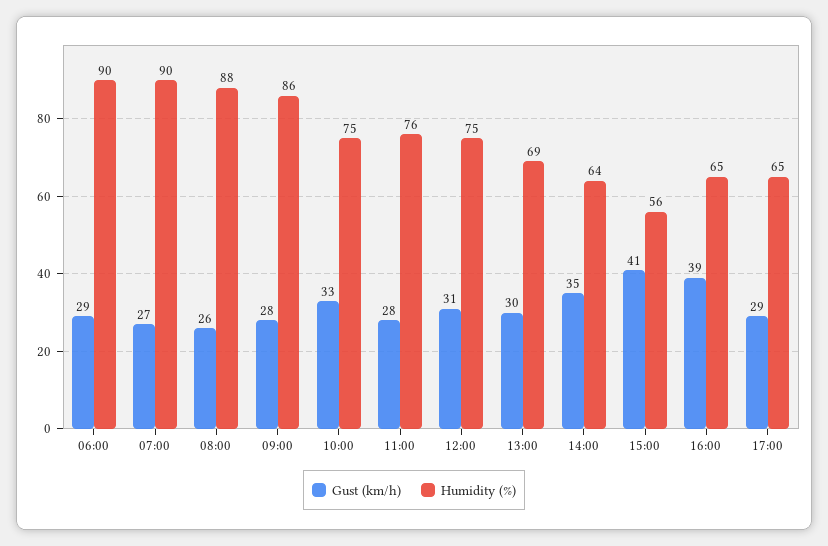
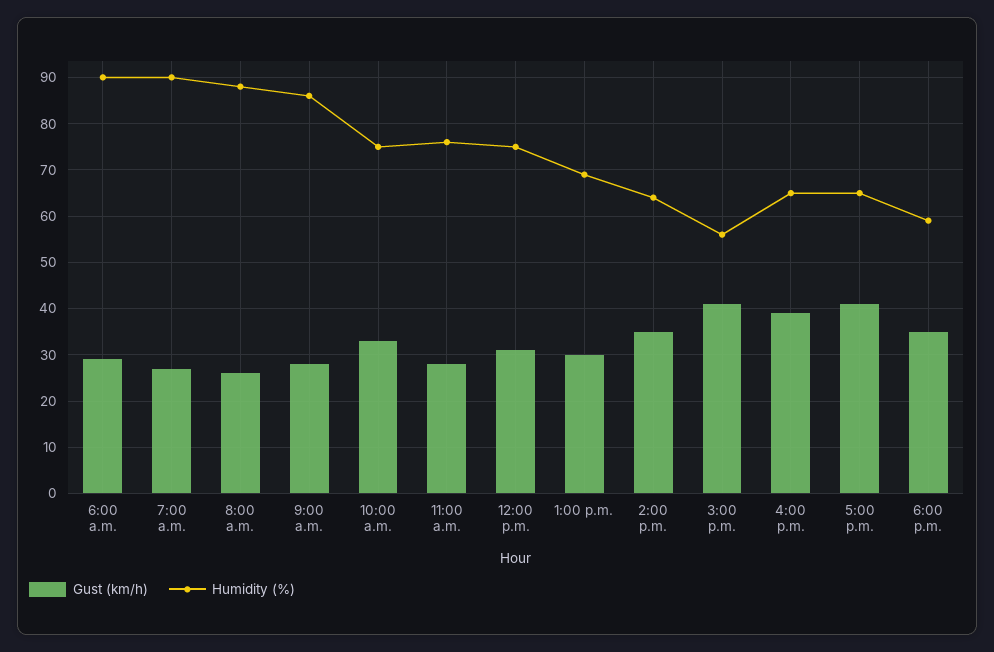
Gust (km/h), 17:00: 29 -> 40
Gust (km/h), 6:00 p.m.: none -> 35
Humidity (%), 6:00 p.m.: none -> 60

